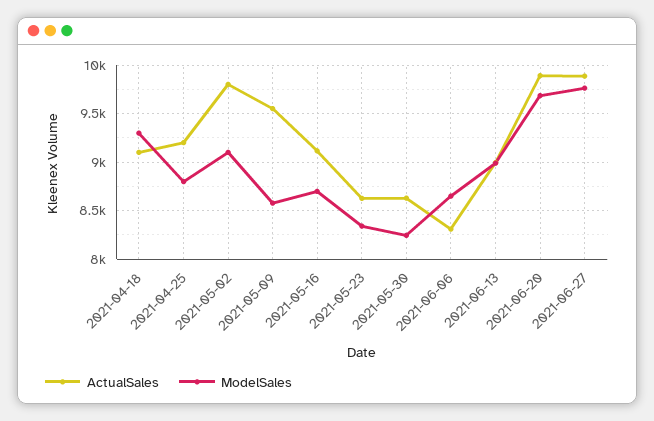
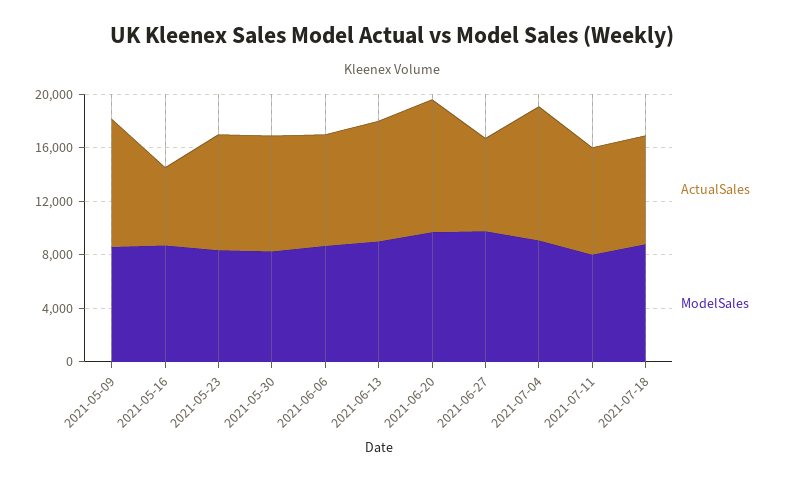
ActualSales, 2021-04-18: 9100 -> none
ModelSales, 2021-04-18: 9300 -> none
ActualSales, 2021-04-25: 9200 -> none
ModelSales, 2021-04-25: 8800 -> none
ActualSales, 2021-05-02: 9800 -> none
ModelSales, 2021-05-02: 9100 -> none
ActualSales, 2021-05-16: 9100 -> 6000
ActualSales, 2021-06-27: 9900 -> 7000
ActualSales, 2021-07-04: none -> 10000
ModelSales, 2021-07-04: none -> 9000
ActualSales, 2021-07-11: none -> 8000
ModelSales, 2021-07-11: none -> 8000
ActualSales, 2021-07-18: none -> 8000
ModelSales, 2021-07-18: none -> 9000

